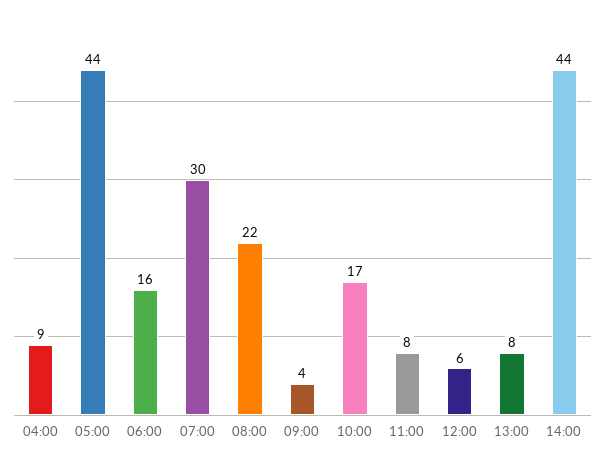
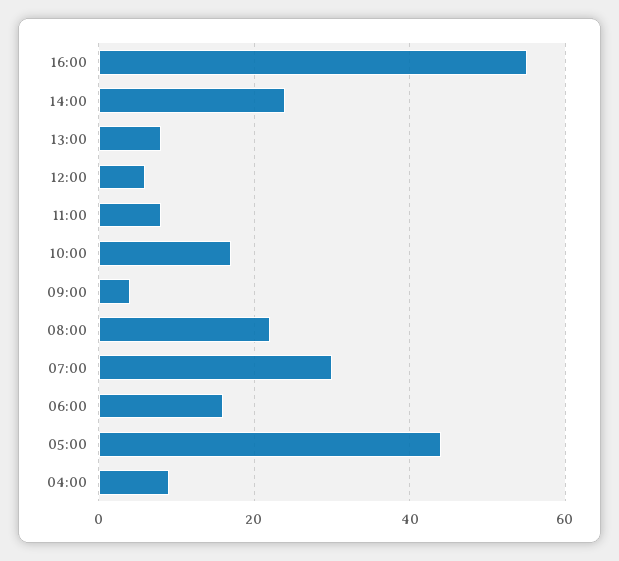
14:00: 44 -> 25
16:00: none -> 55

